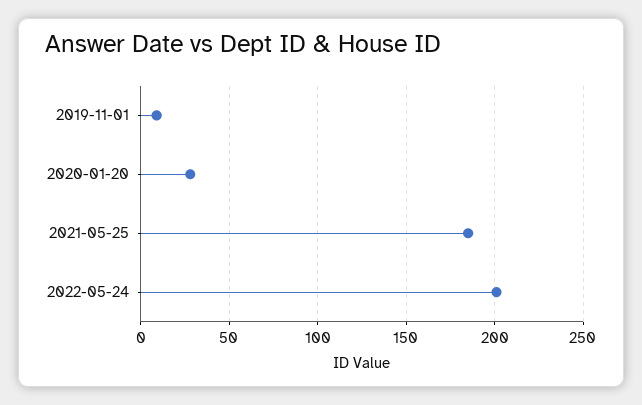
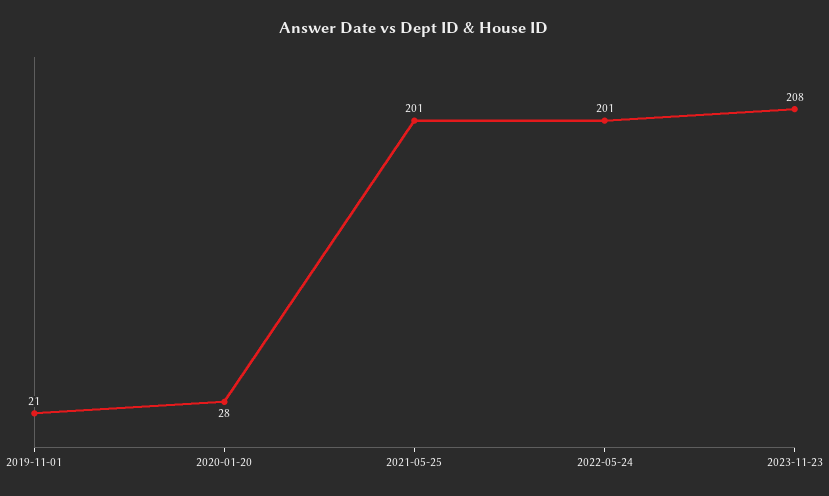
2019-11-01: 10 -> 21
2021-05-25: 185 -> 201
2023-11-23: none -> 208

